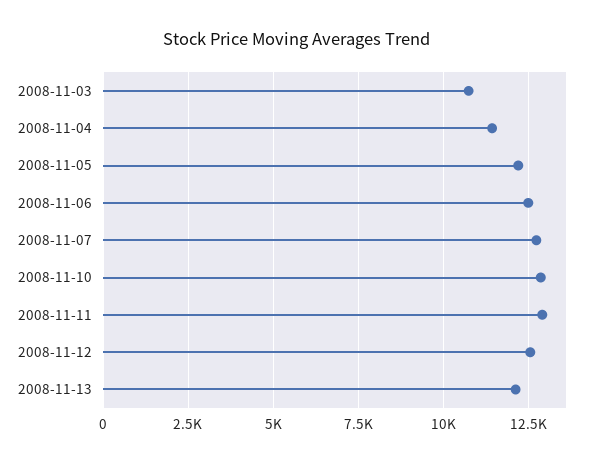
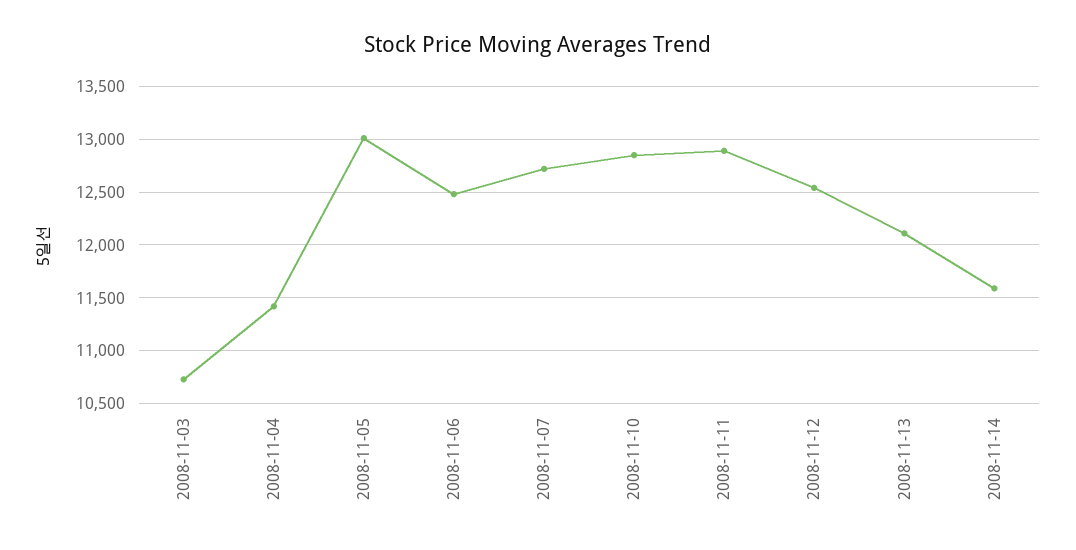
2008-11-05: 12250 -> 13000
2008-11-14: none -> 11600

